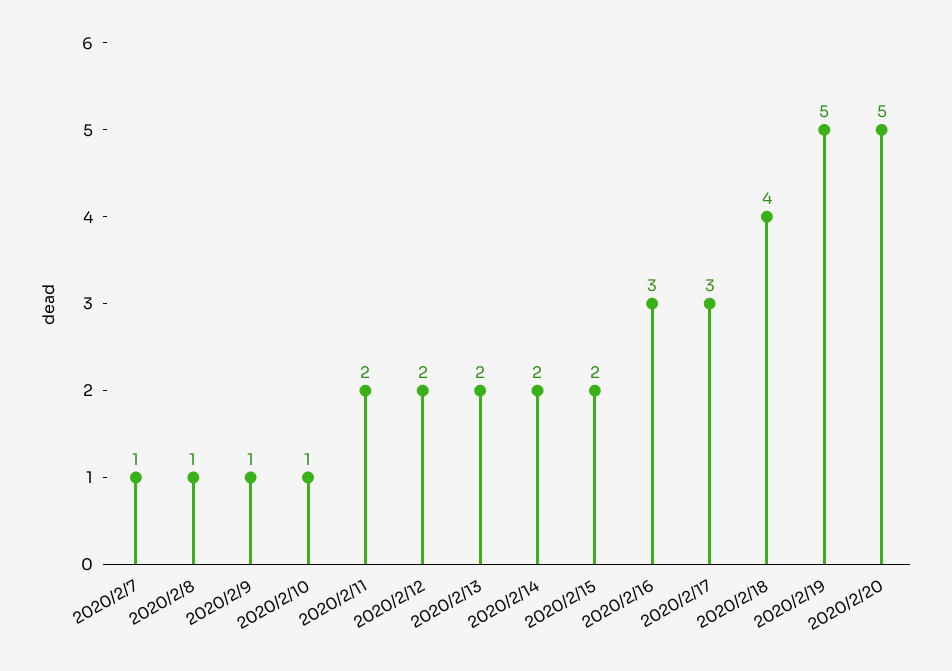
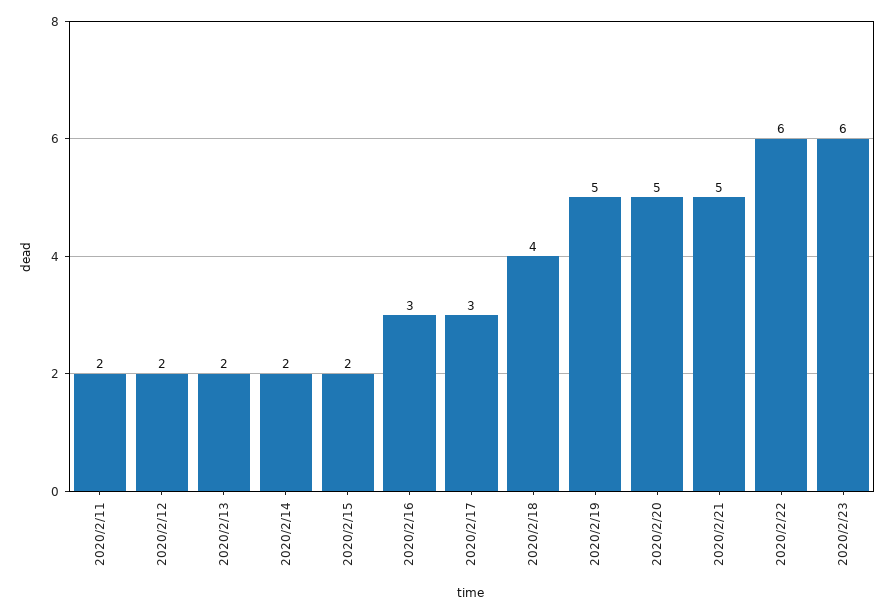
2020/2/7: 1 -> none
2020/2/8: 1 -> none
2020/2/9: 1 -> none
2020/2/10: 1 -> none
2020/2/21: none -> 5
2020/2/22: none -> 6
2020/2/23: none -> 6

